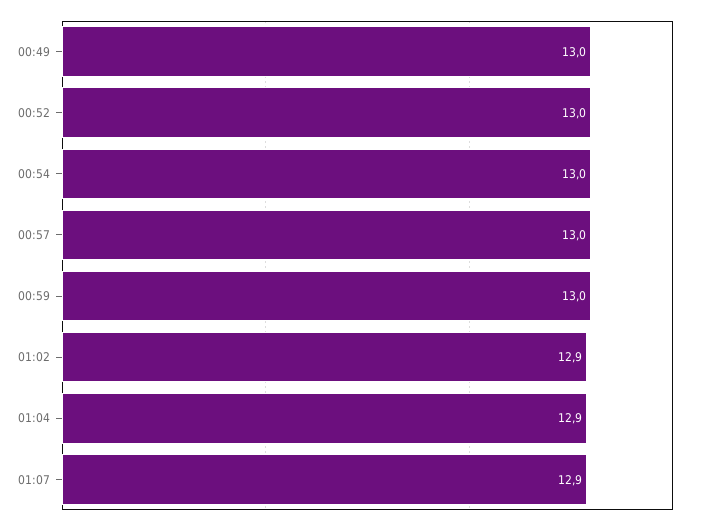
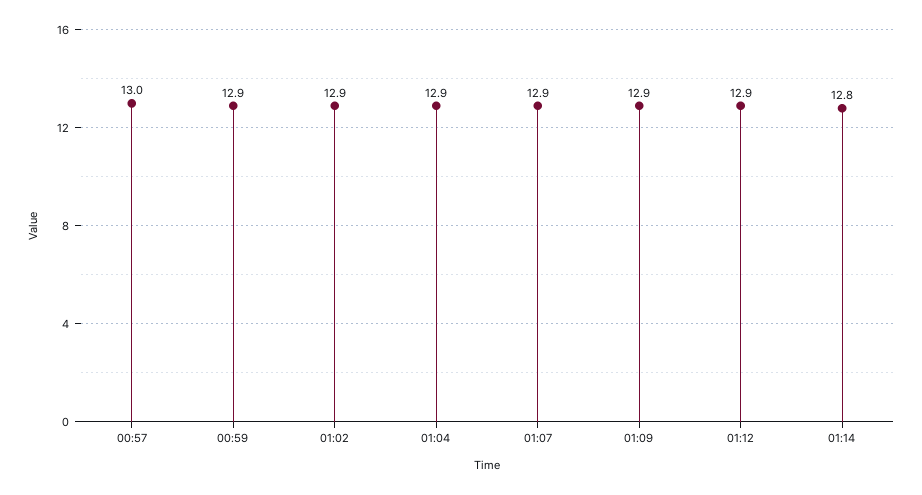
00:49: 13 -> none
00:52: 13 -> none
00:54: 13 -> none
00:59: 13 -> 12.9
01:09: none -> 12.9
01:12: none -> 12.9
01:14: none -> 12.8

